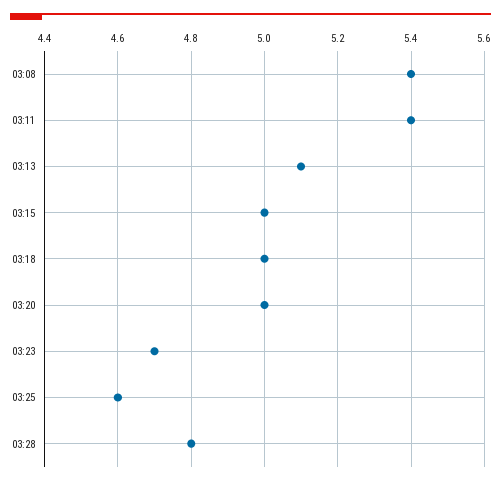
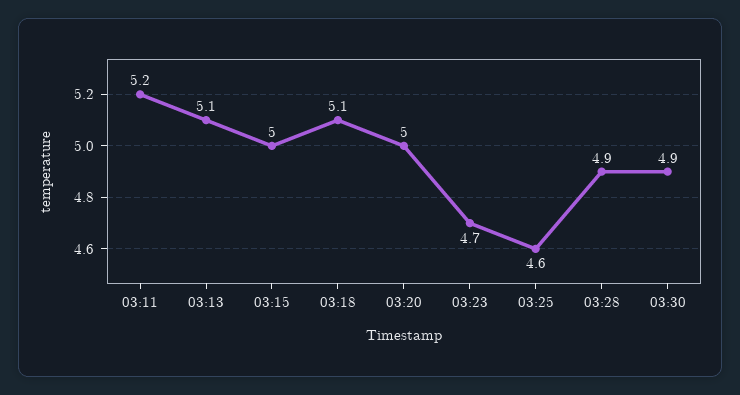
03:08: 5.4 -> none
03:11: 5.4 -> 5.2
03:18: 5 -> 5.1
03:28: 4.8 -> 4.9
03:30: none -> 4.9

